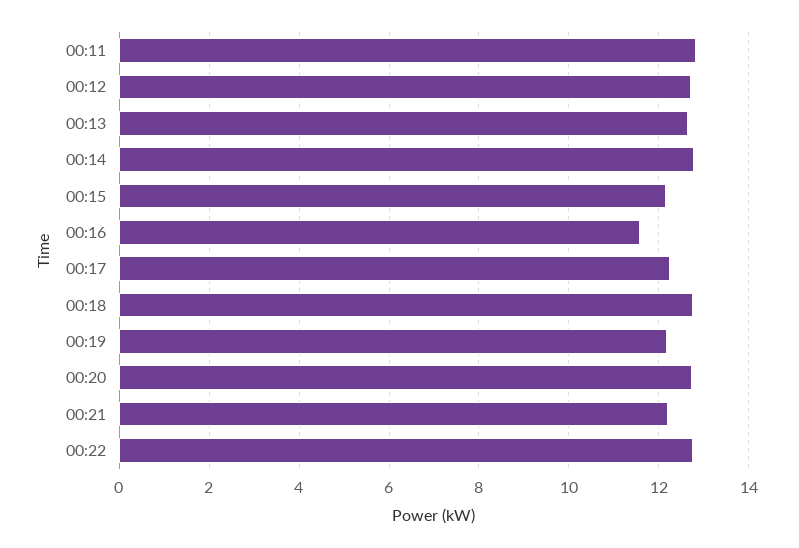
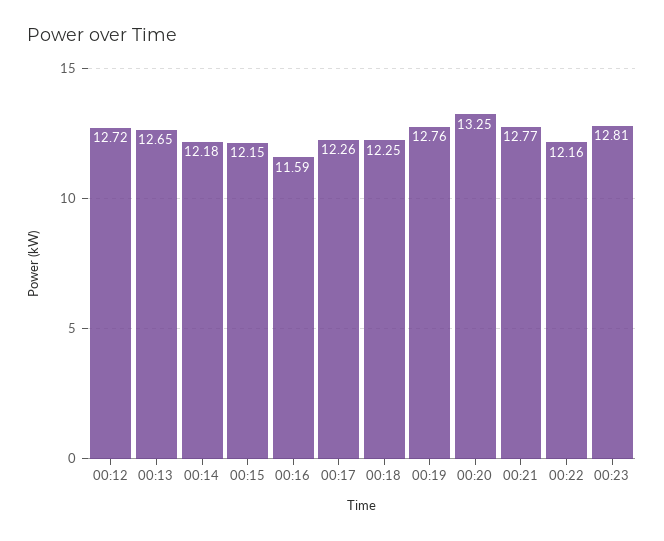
00:11: 12.8 -> none
00:14: 12.8 -> 12.18
00:18: 12.8 -> 12.25
00:19: 12.2 -> 12.76
00:20: 12.8 -> 13.25
00:21: 12.2 -> 12.77
00:22: 12.8 -> 12.16
00:23: none -> 12.81

